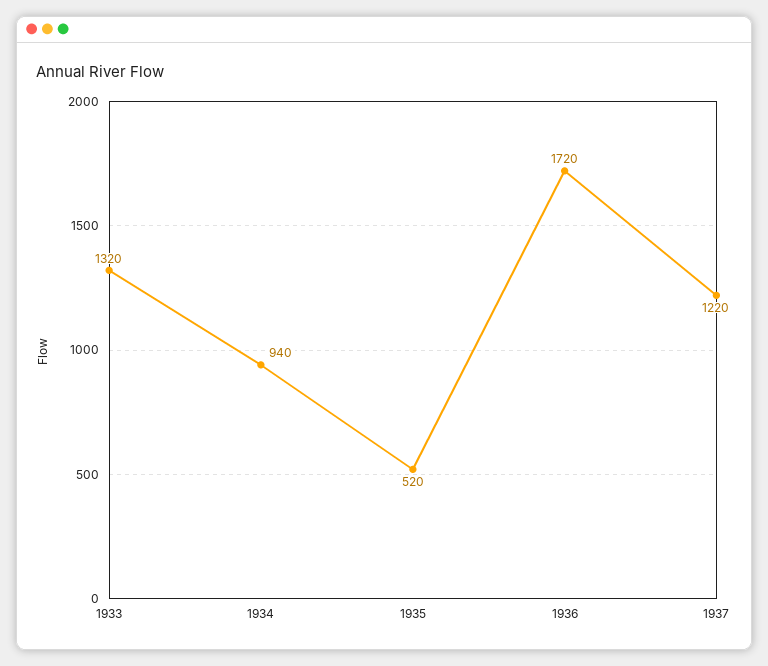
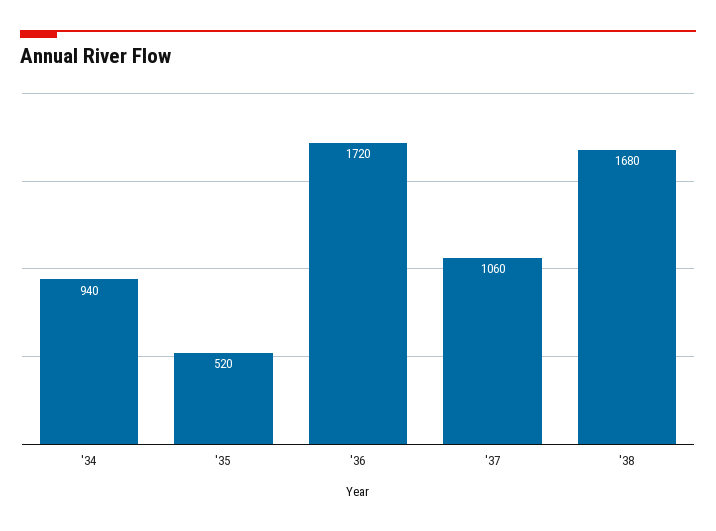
1933: 1320 -> none
1937: 1220 -> 1060
'38: none -> 1680

